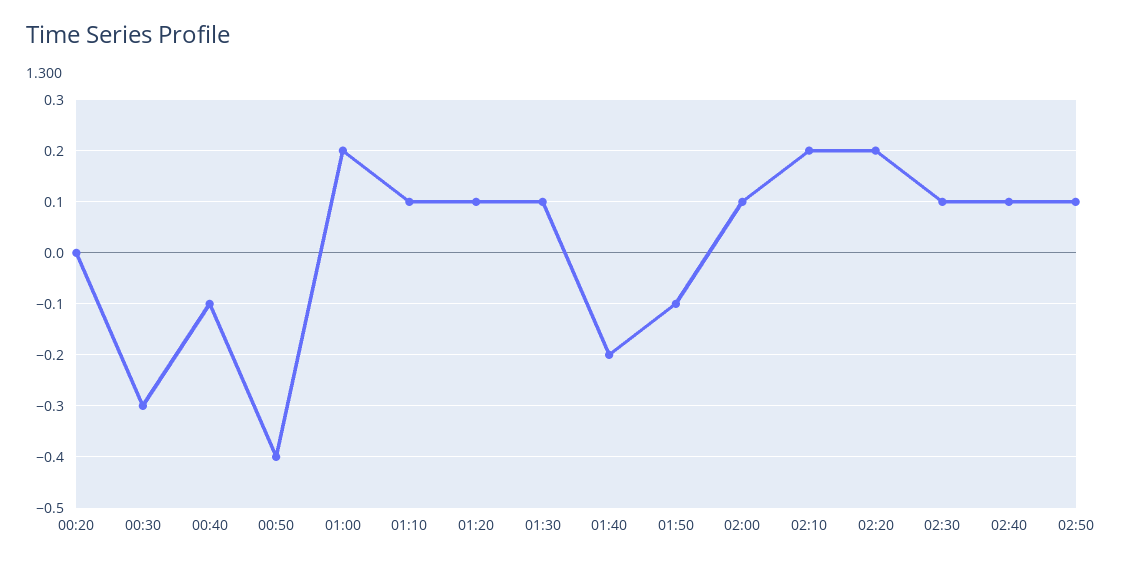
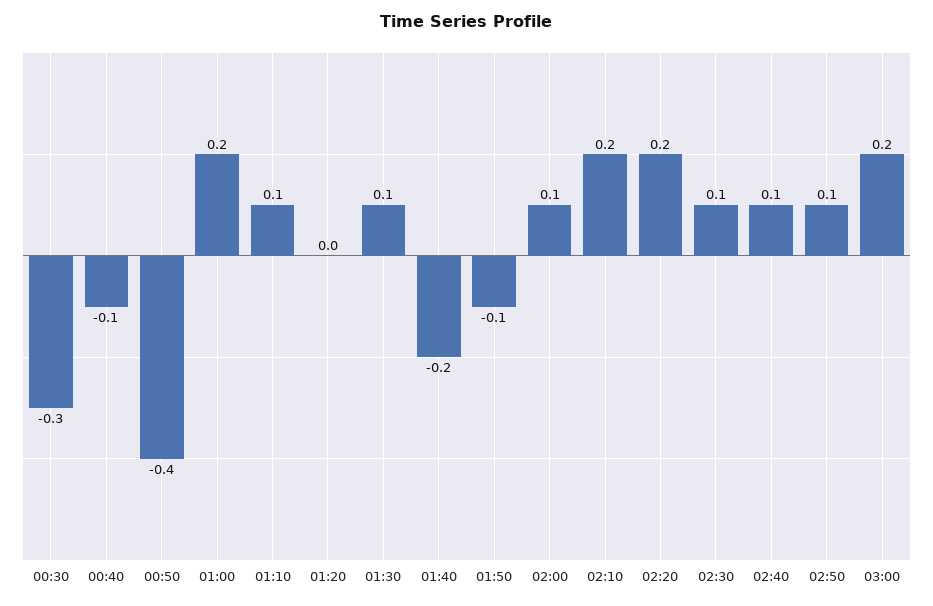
00:20: 0 -> none
01:20: 0.1 -> 0
03:00: none -> 0.2

